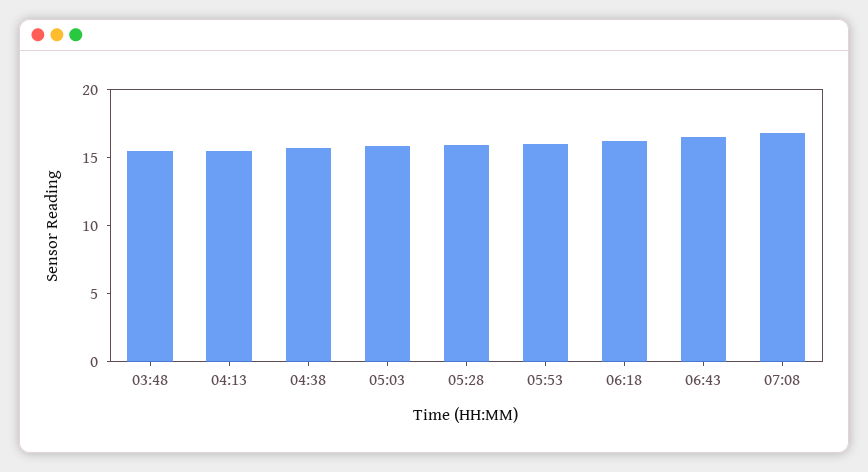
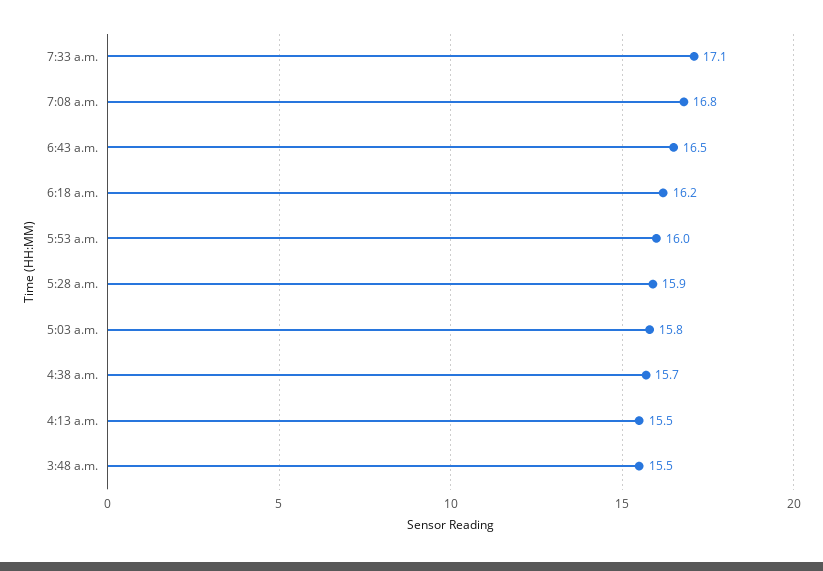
7:33 a.m.: none -> 17.1

